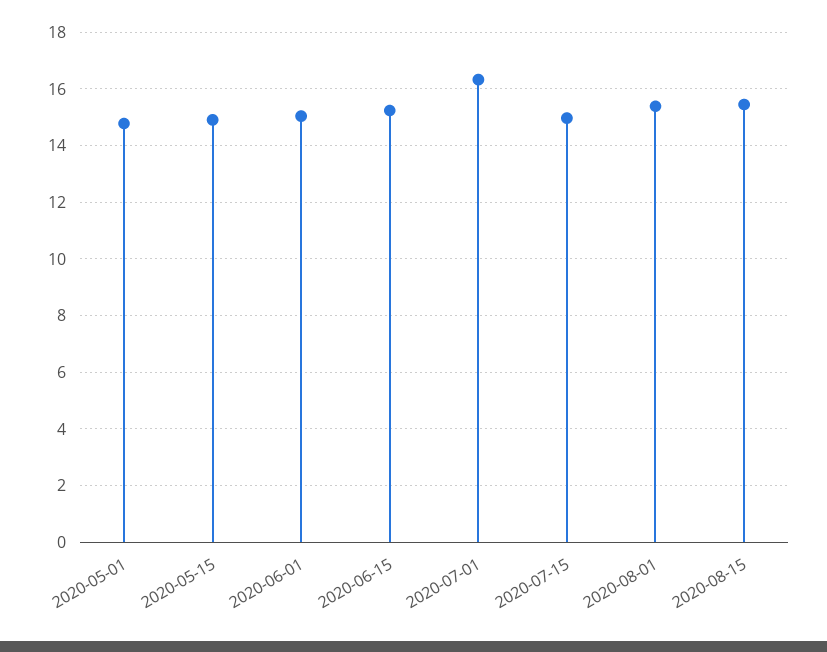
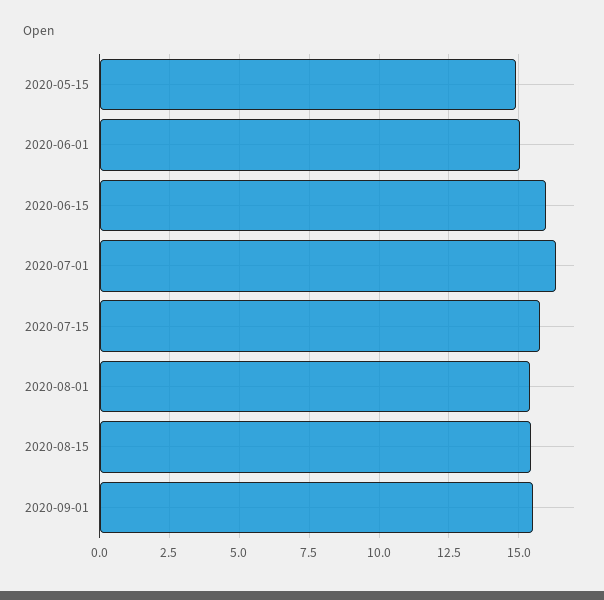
2020-05-01: 14.75 -> none
2020-06-15: 15.25 -> 16
2020-07-15: 15 -> 15.75
2020-09-01: none -> 15.5

